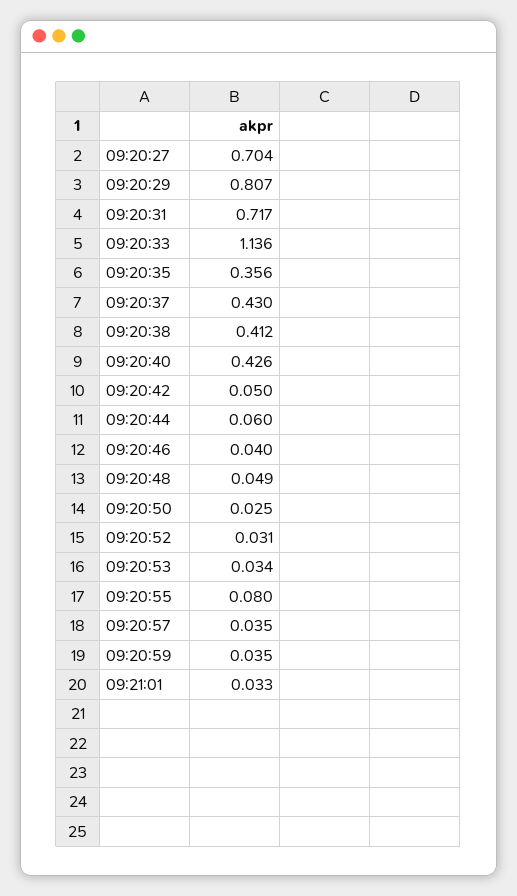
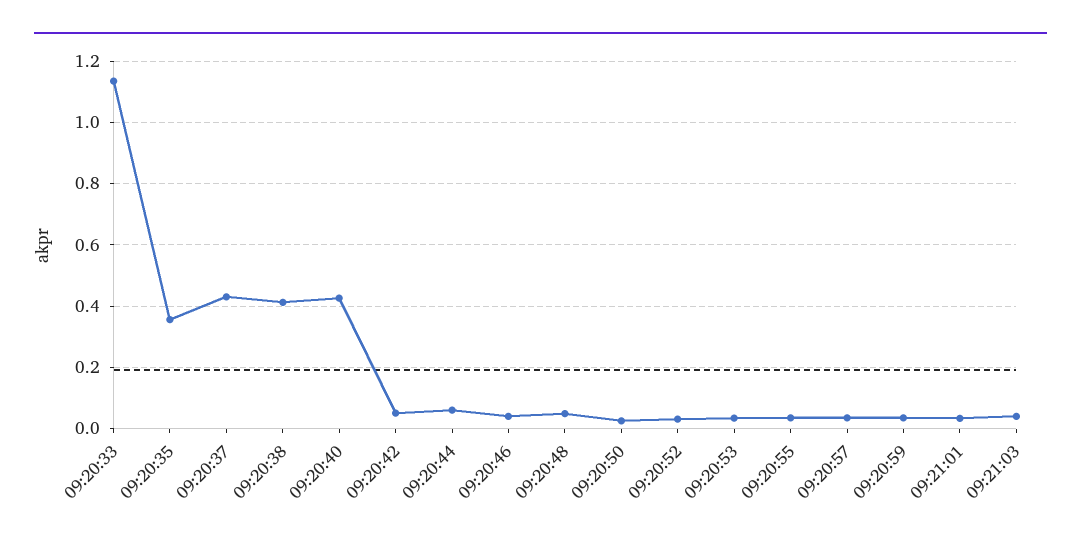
09:20:27: 0.704 -> none
09:20:29: 0.807 -> none
09:20:31: 0.717 -> none
09:20:55: 0.08 -> 0.04
09:21:03: none -> 0.04

